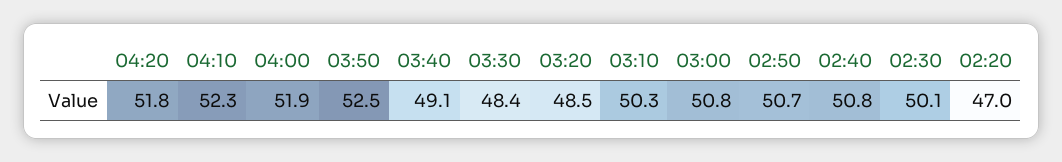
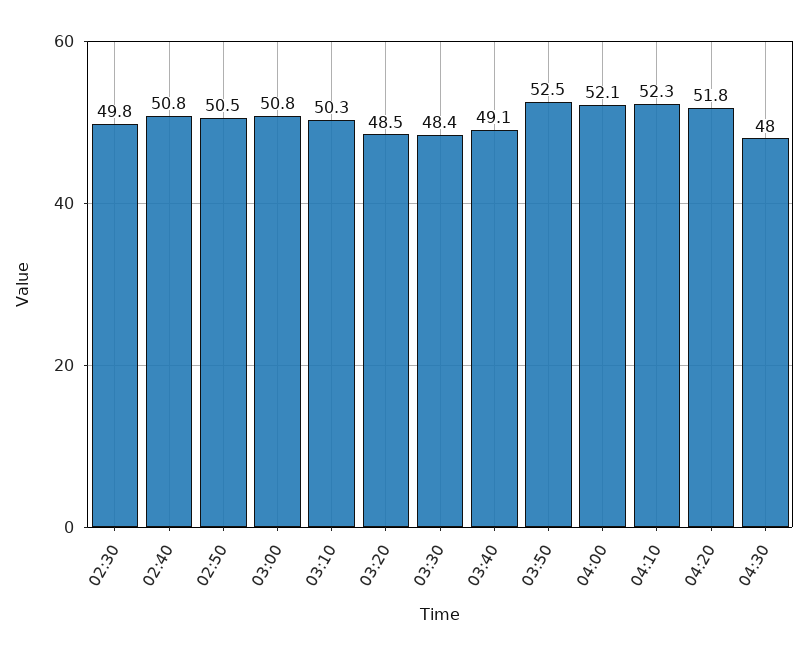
04:00: 51.9 -> 52.1
02:50: 50.7 -> 50.5
02:30: 50.1 -> 49.8
02:20: 47 -> none
04:30: none -> 48

